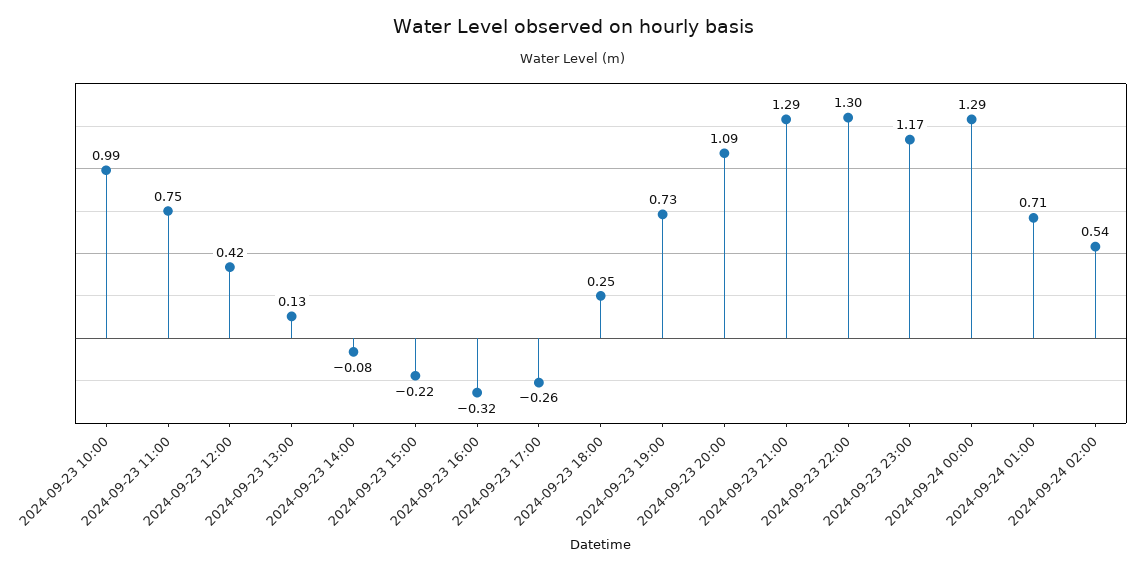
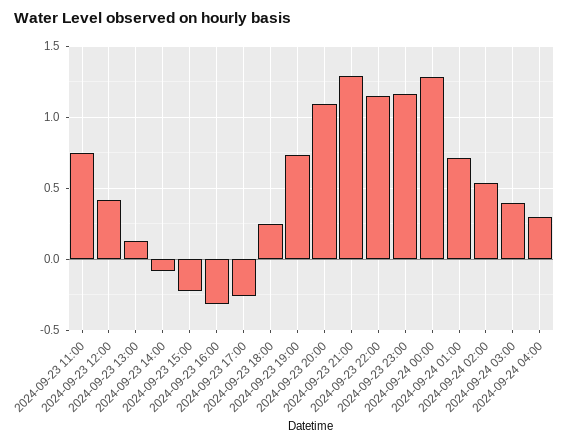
2024-09-23 10:00: 0.99 -> none
2024-09-23 22:00: 1.3 -> 1.15
2024-09-24 03:00: none -> 0.4
2024-09-24 04:00: none -> 0.3

